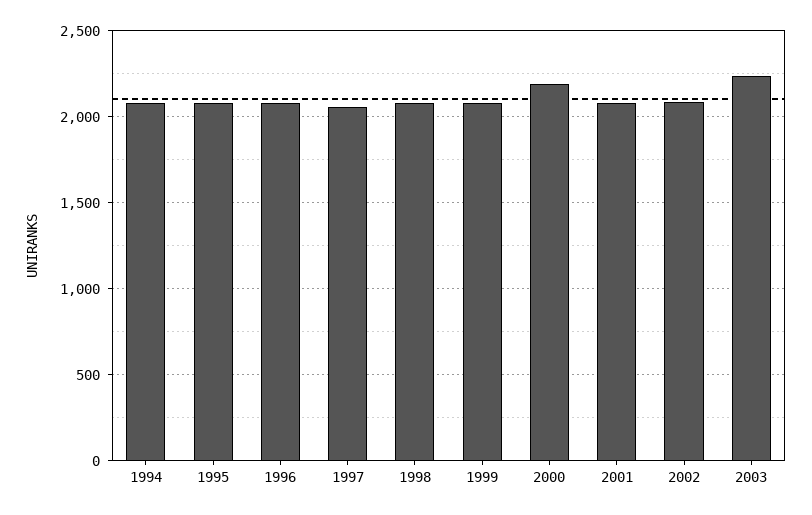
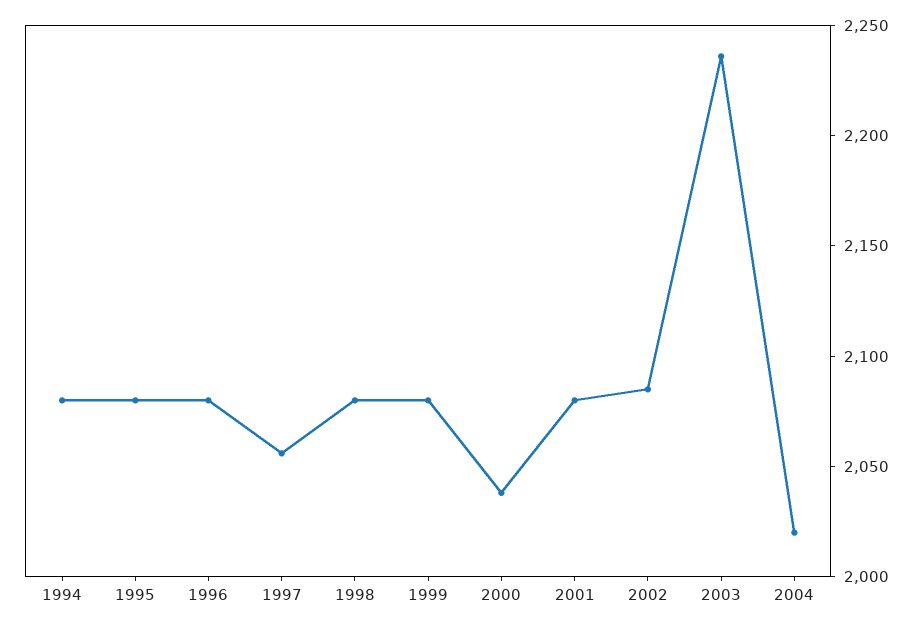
2000: 2200 -> 2040
2004: none -> 2020

